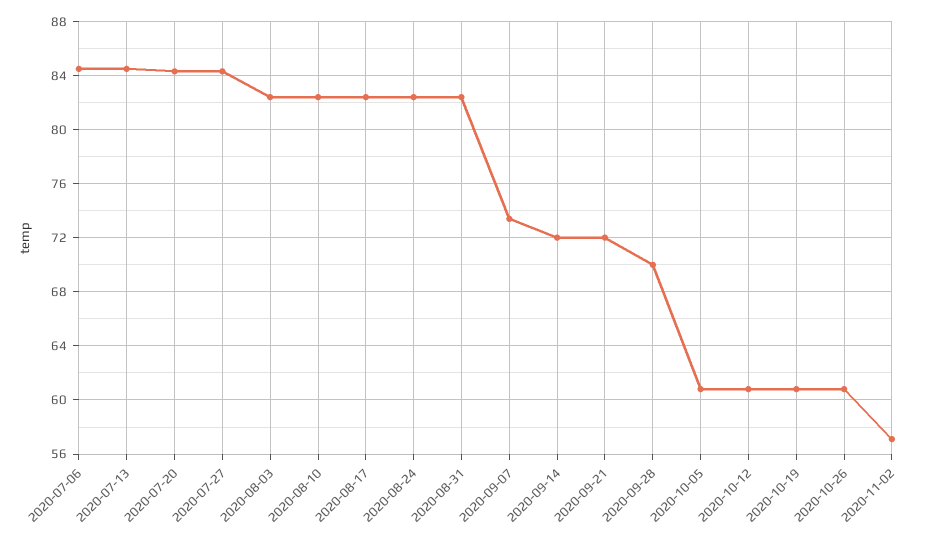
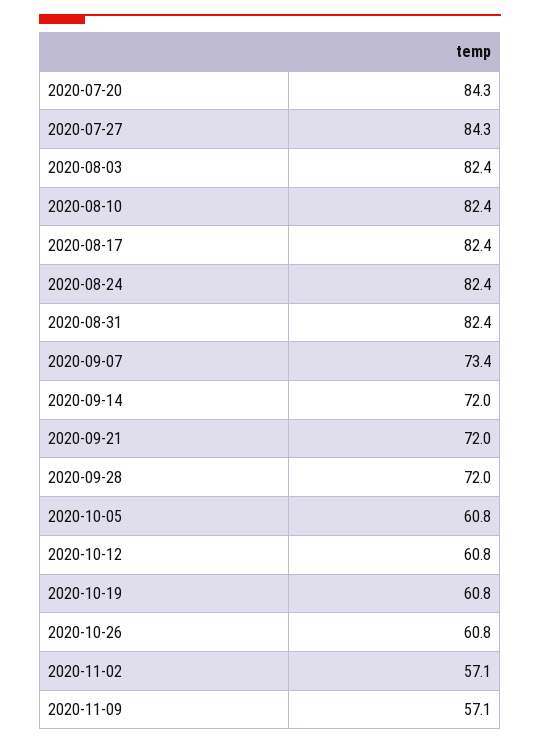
2020-07-06: 84.5 -> none
2020-07-13: 84.5 -> none
2020-09-28: 70 -> 72
2020-11-09: none -> 57.1

